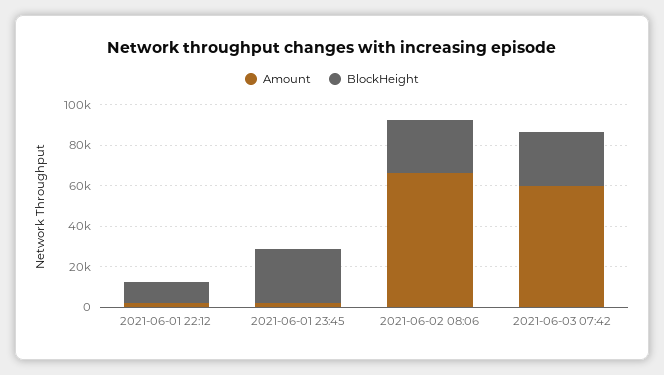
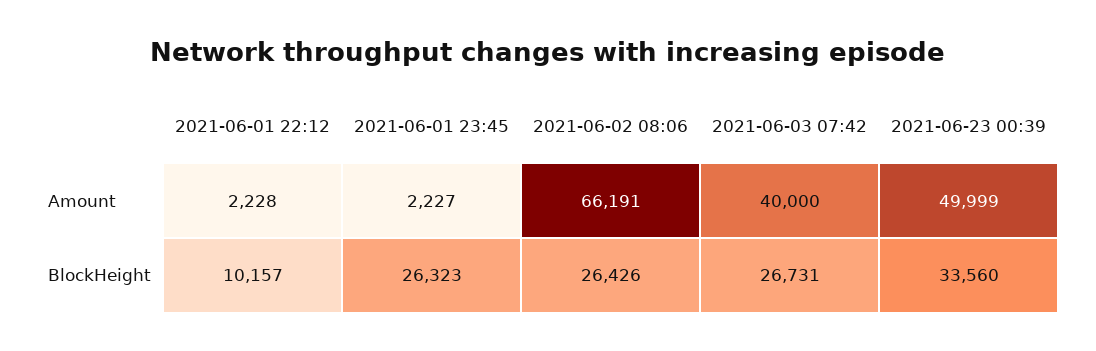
Amount, 2021-06-03 07:42: 60000 -> 40000
Amount, 2021-06-23 00:39: none -> 49999
BlockHeight, 2021-06-23 00:39: none -> 33560

